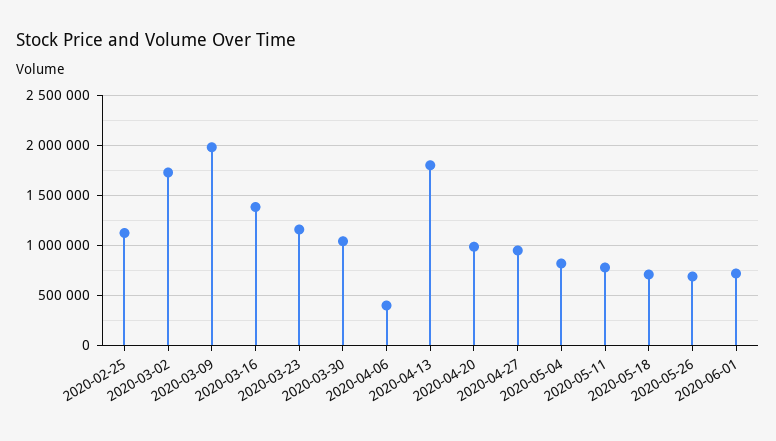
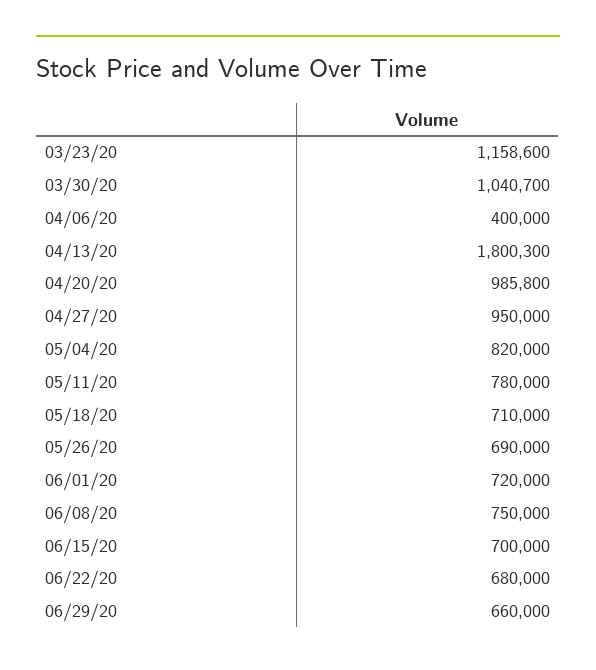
2020-02-25: 1100000 -> none
2020-03-02: 1700000 -> none
2020-03-09: 2000000 -> none
2020-03-16: 1400000 -> none
06/08/20: none -> 750000
06/15/20: none -> 700000
06/22/20: none -> 680000
06/29/20: none -> 660000

